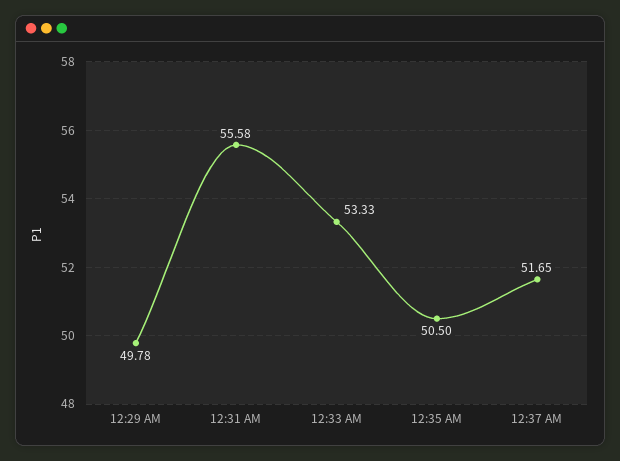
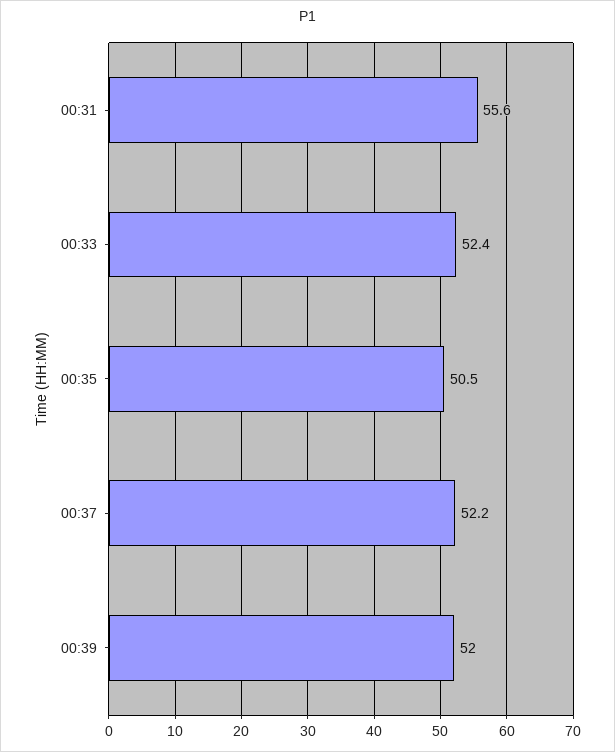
12:29 AM: 49.78 -> none
12:33 AM: 53.33 -> 52.4
12:37 AM: 51.65 -> 52.2
00:39: none -> 52

